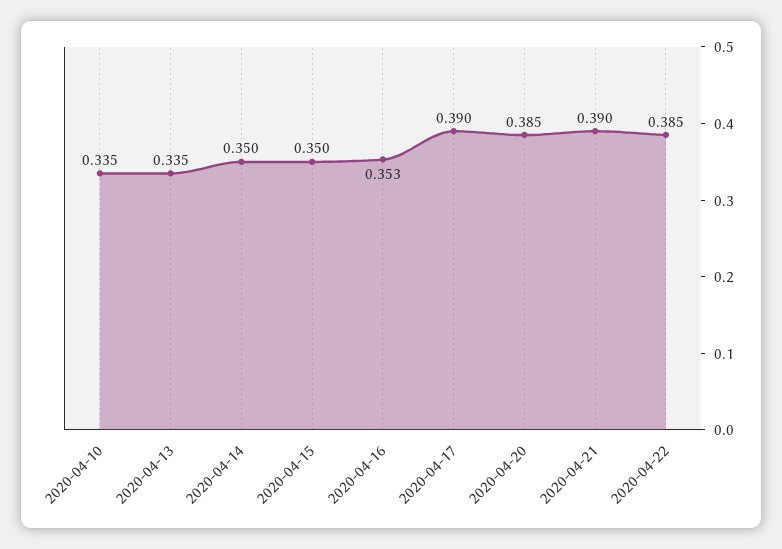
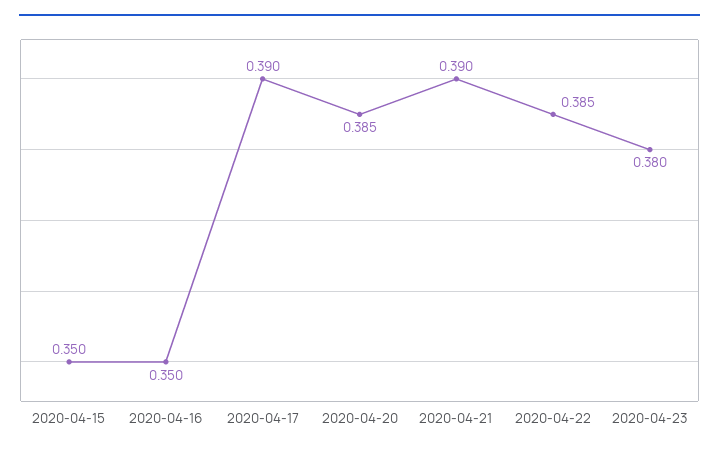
2020-04-10: 0.335 -> none
2020-04-13: 0.335 -> none
2020-04-14: 0.35 -> none
2020-04-16: 0.353 -> 0.35
2020-04-23: none -> 0.38

